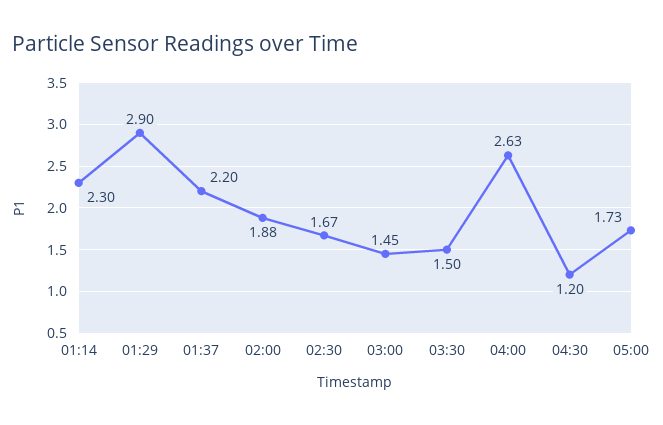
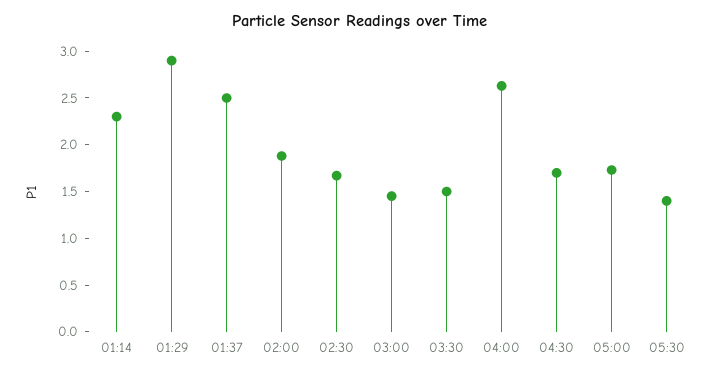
01:37: 2.2 -> 2.5
04:30: 1.2 -> 1.7
05:30: none -> 1.4

